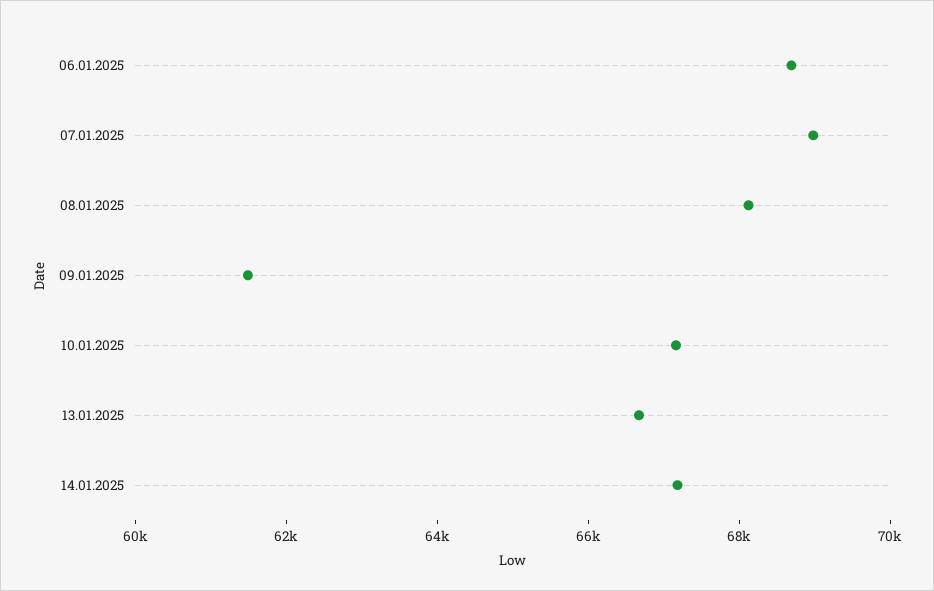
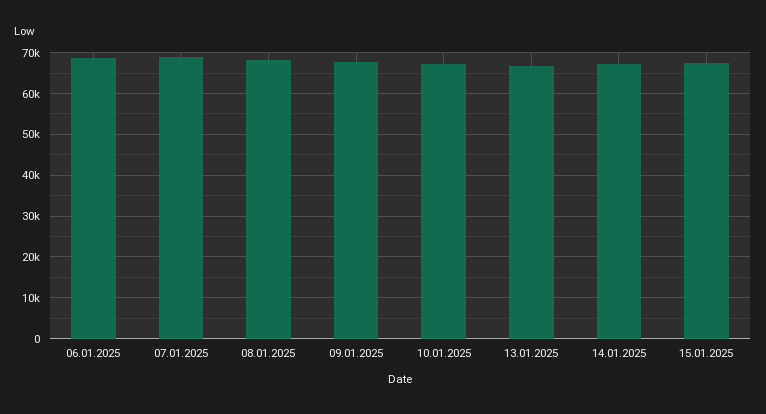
09.01.2025: 61500 -> 68000
15.01.2025: none -> 68000

